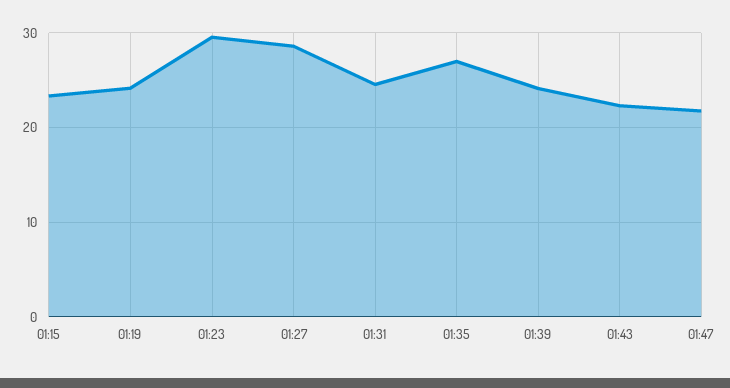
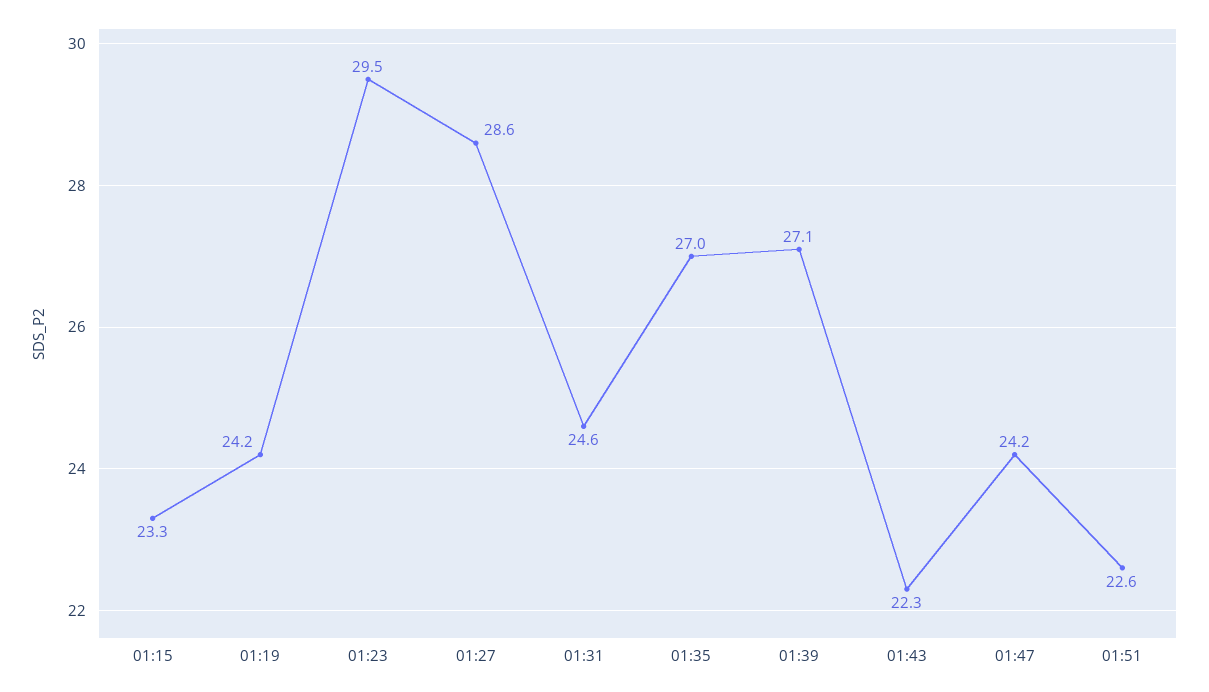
01:39: 24 -> 27.1
01:47: 22 -> 24.2
01:51: none -> 22.6

